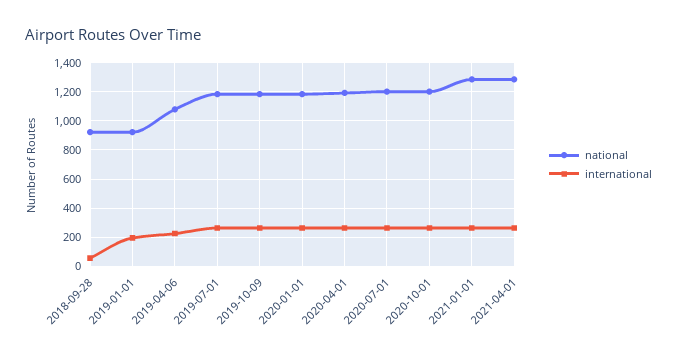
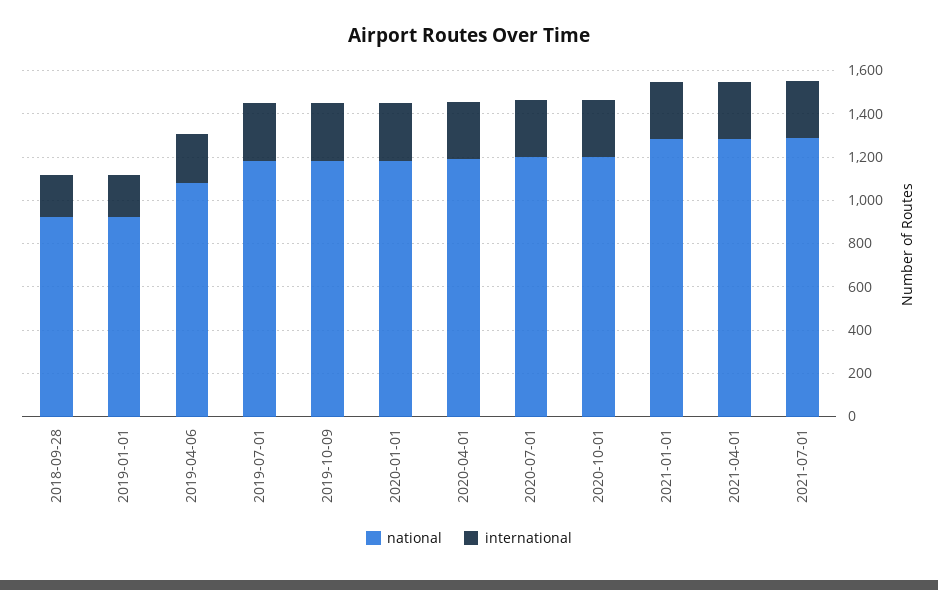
international, 2018-09-28: 50 -> 200
national, 2021-07-01: none -> 1300
international, 2021-07-01: none -> 250

